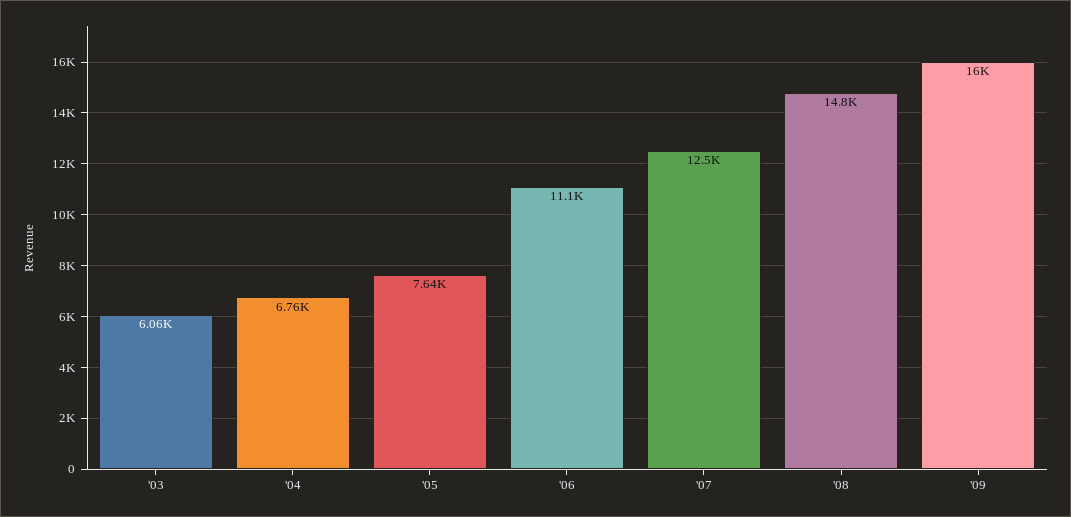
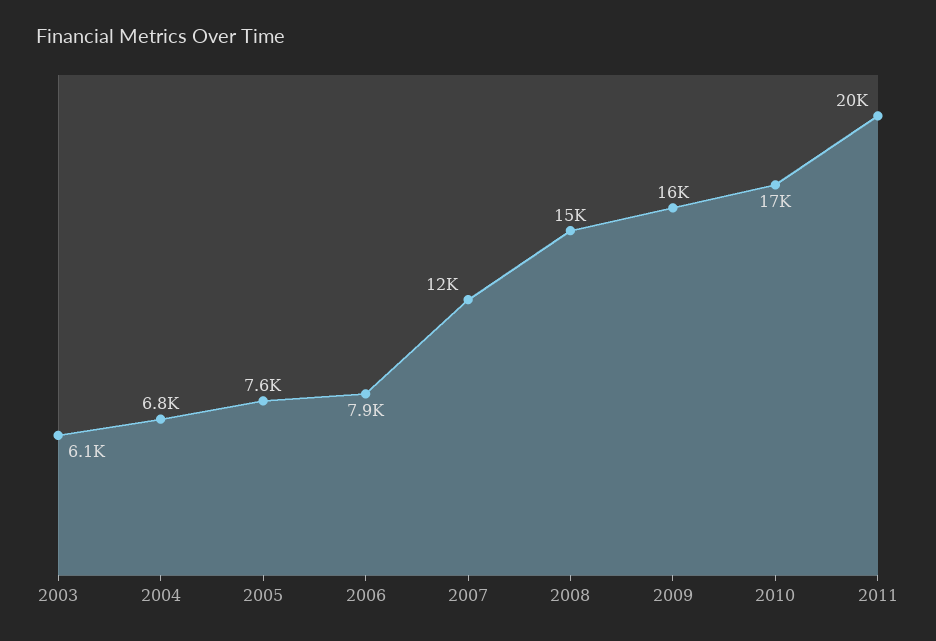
'06: 11100 -> 7900
2010: none -> 17000
2011: none -> 20000

